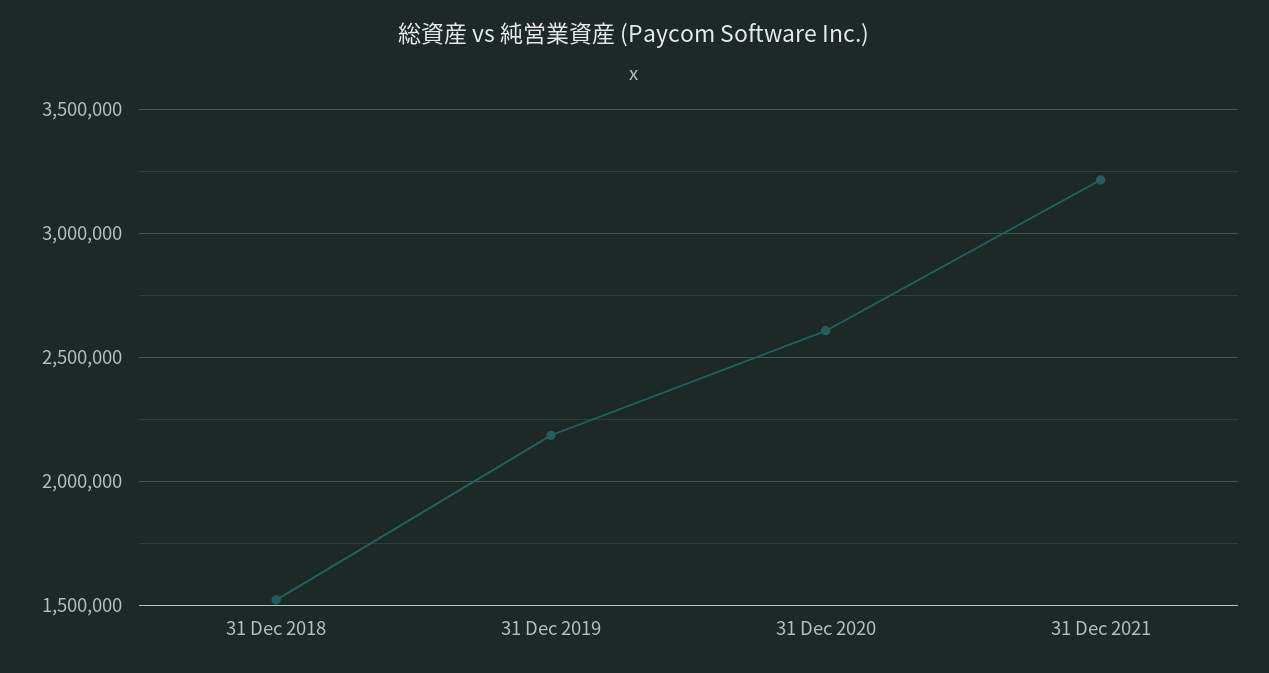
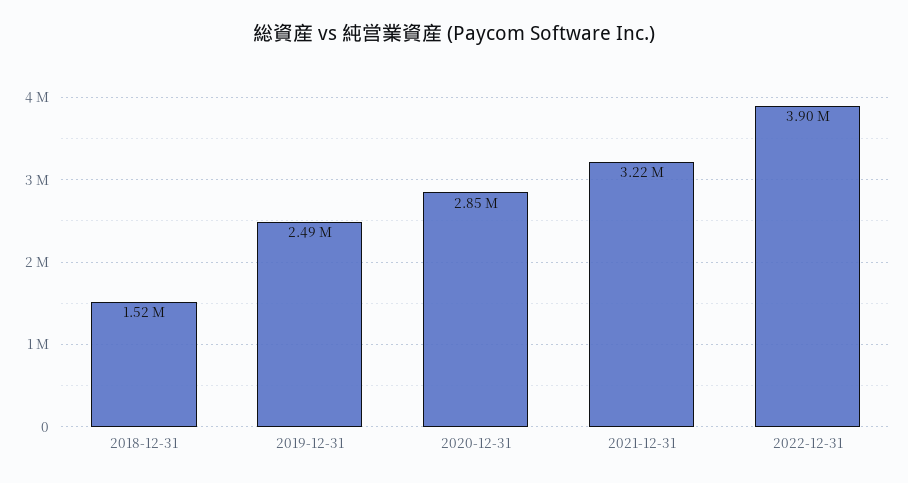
31 Dec 2019: 2200000 -> 2490000
31 Dec 2020: 2600000 -> 2850000
2022-12-31: none -> 3900000

